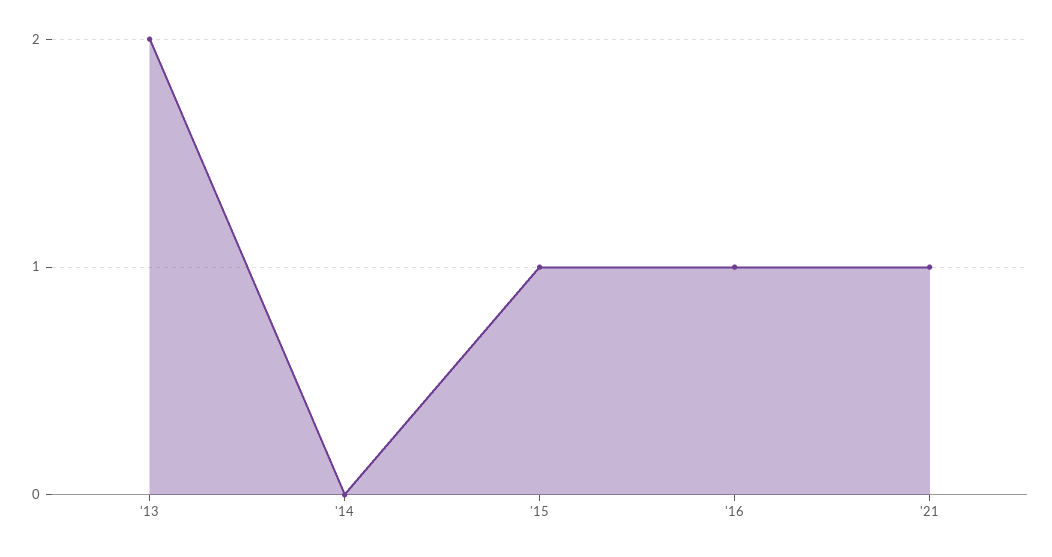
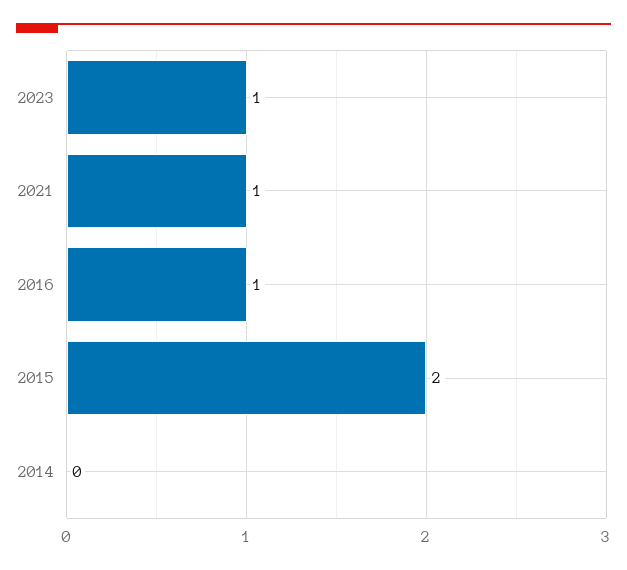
'13: 2 -> none
'15: 1 -> 2
2023: none -> 1

